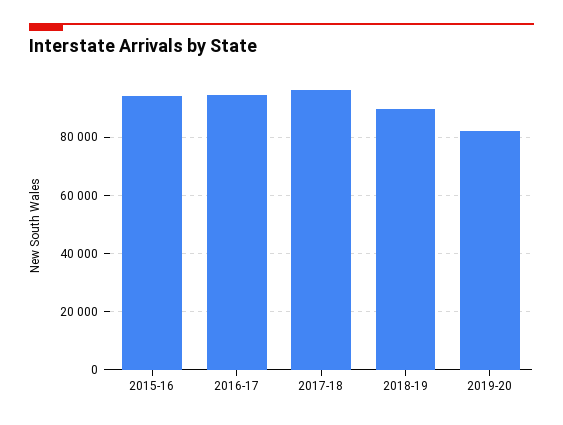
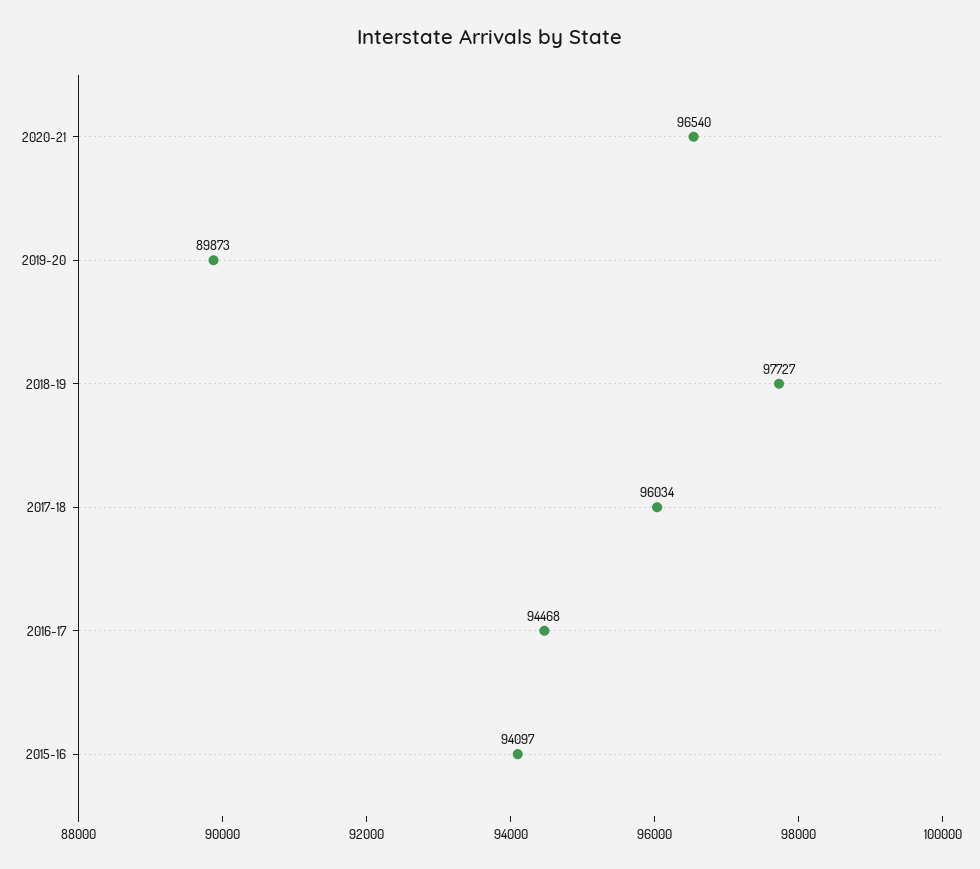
2018-19: 90000 -> 97727
2019-20: 82500 -> 89873
2020-21: none -> 96540

